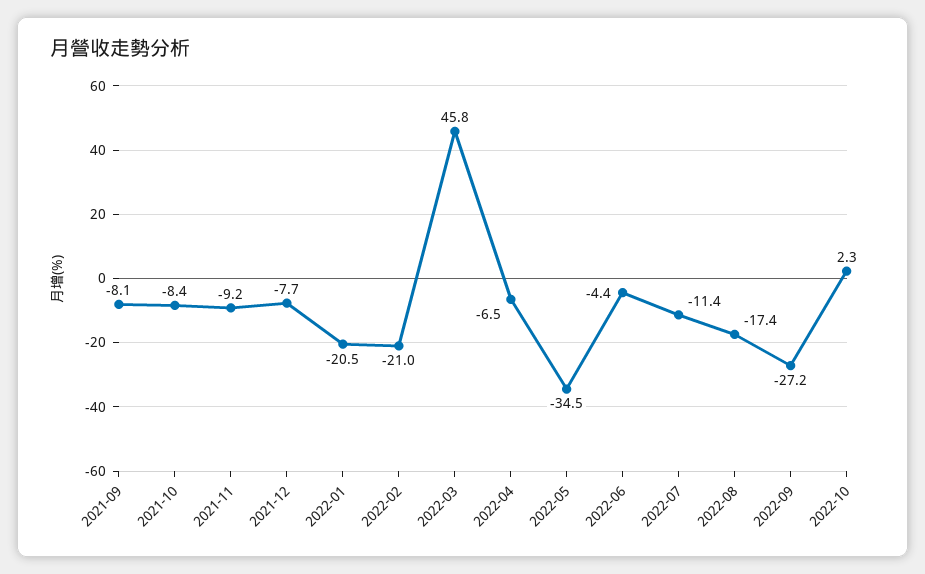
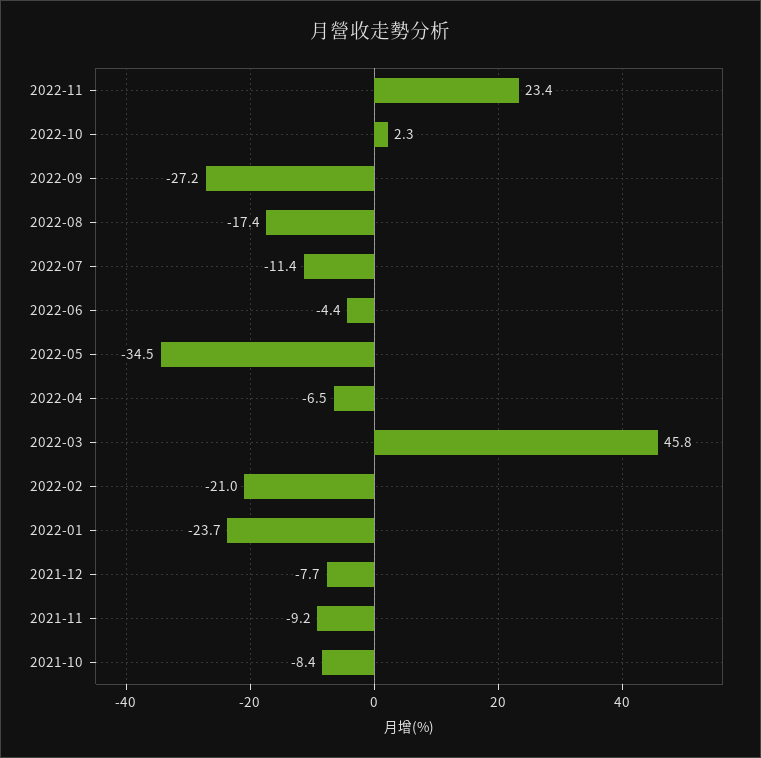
2021-09: -8.1 -> none
2022-01: -20.5 -> -23.7
2022-11: none -> 23.4

